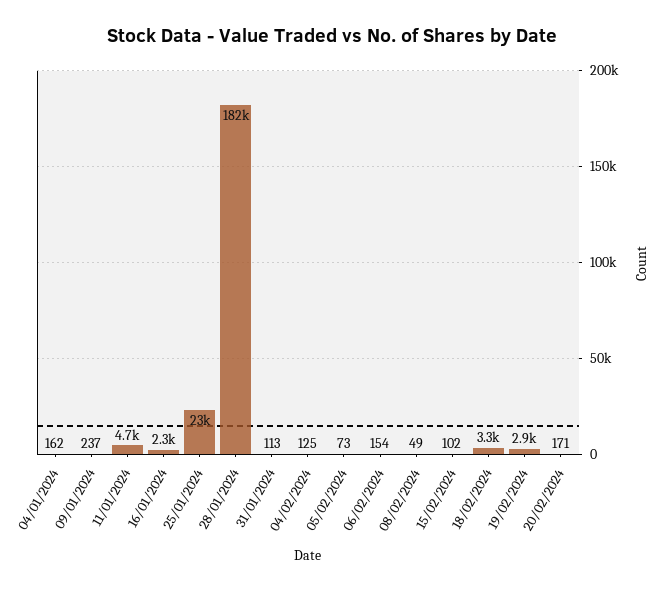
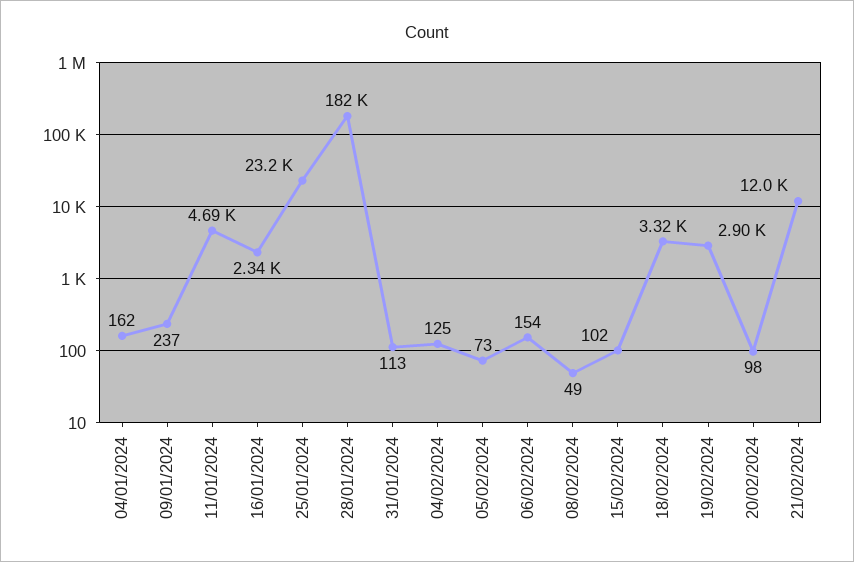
20/02/2024: 171 -> 98
21/02/2024: none -> 12000

